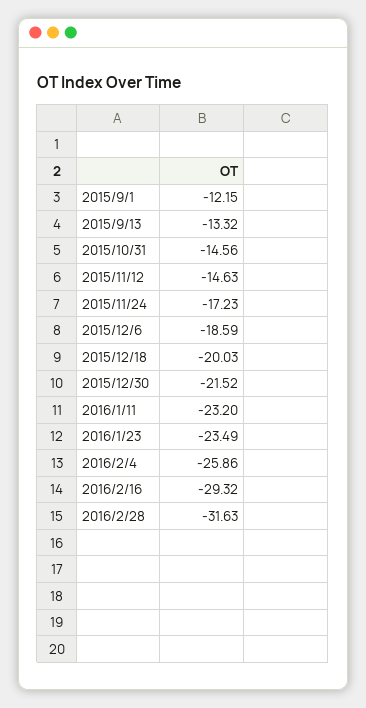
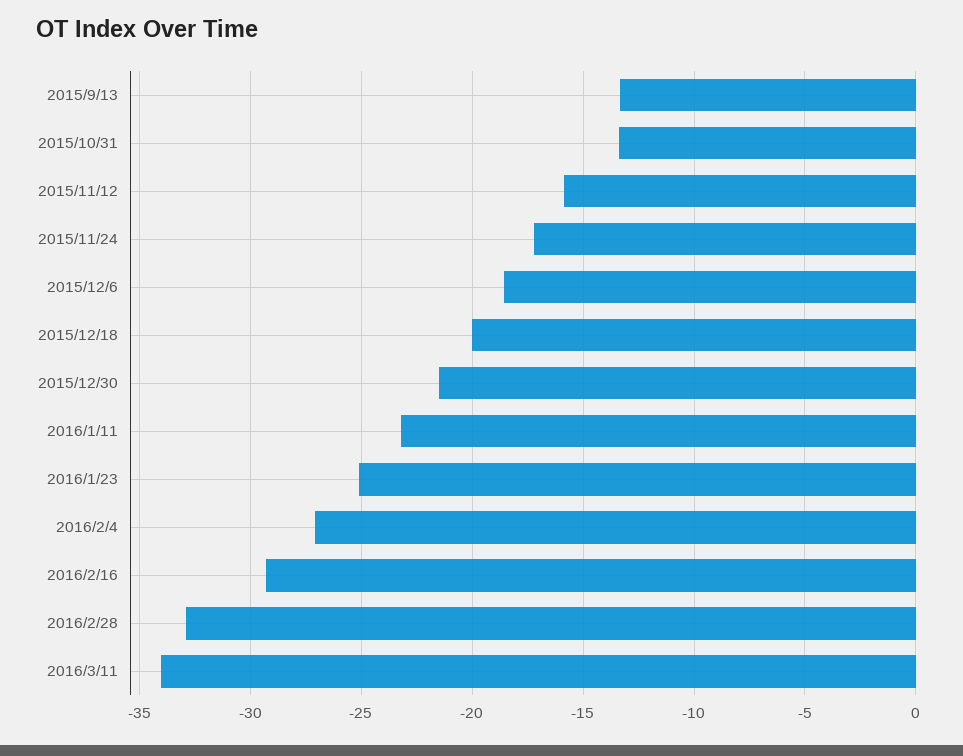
2015/9/1: -12.15 -> none
2015/10/31: -14.56 -> -13.5
2015/11/12: -14.63 -> -16
2016/1/23: -23.49 -> -25
2016/2/4: -25.86 -> -27
2016/2/28: -31.63 -> -33
2016/3/11: none -> -34

